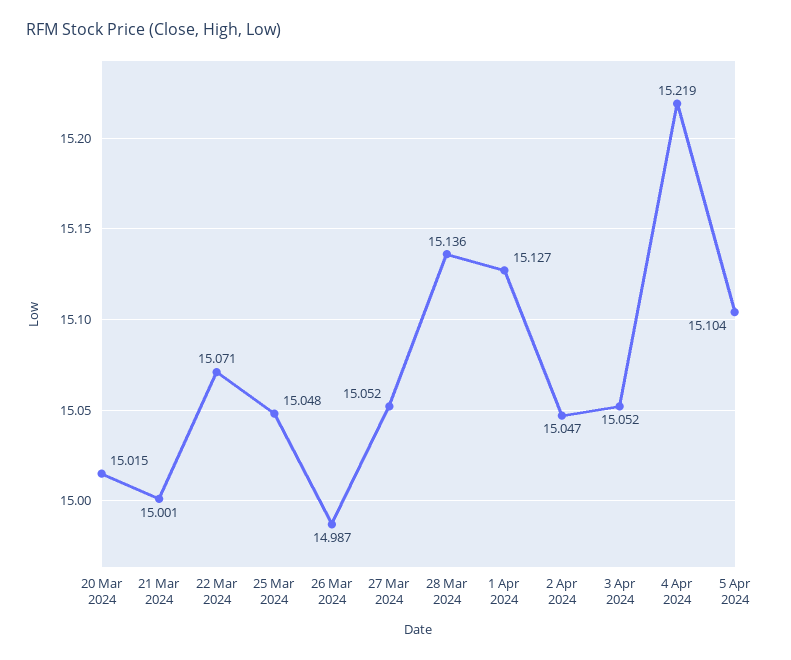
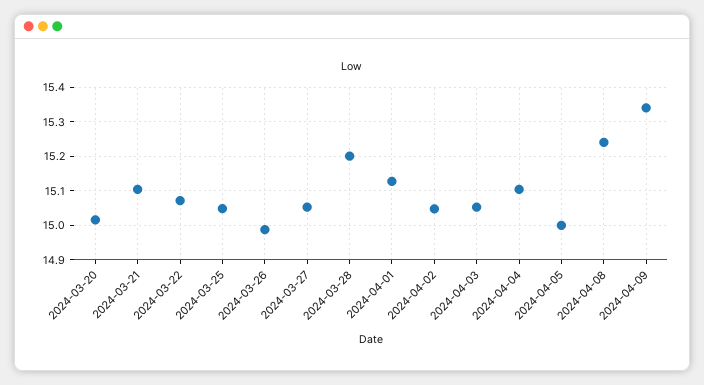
21 Mar 2024: 15.001 -> 15.1
28 Mar 2024: 15.136 -> 15.2
4 Apr 2024: 15.219 -> 15.1
5 Apr 2024: 15.104 -> 15
2024-04-08: none -> 15.24
2024-04-09: none -> 15.34

